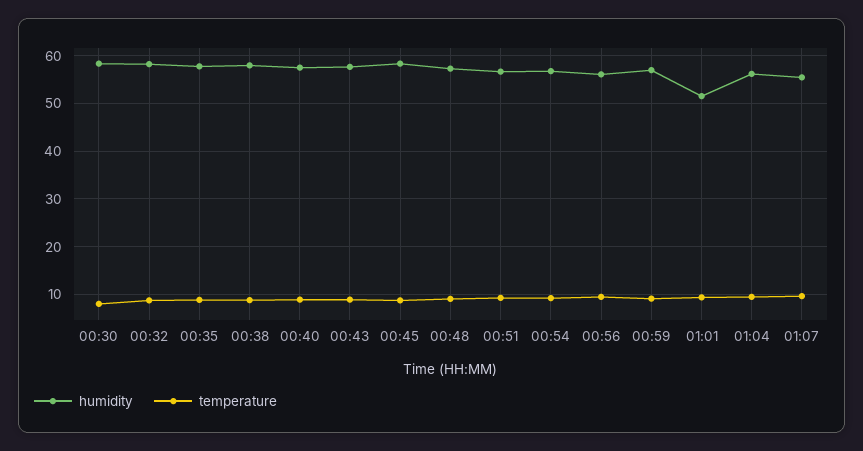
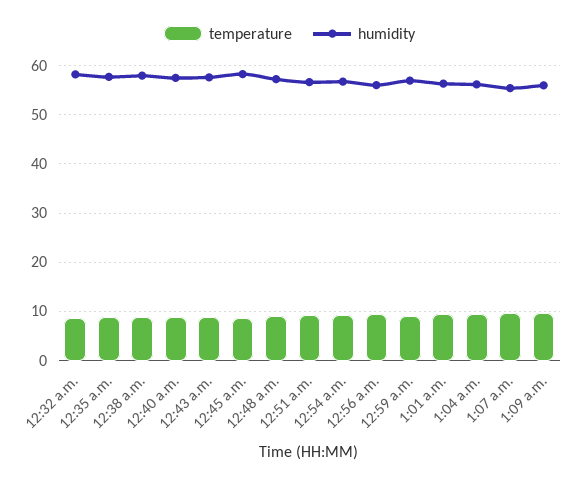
humidity, 00:30: 58 -> none
temperature, 00:30: 8 -> none
humidity, 01:01: 52 -> 56
temperature, 1:09 a.m.: none -> 10
humidity, 1:09 a.m.: none -> 56

